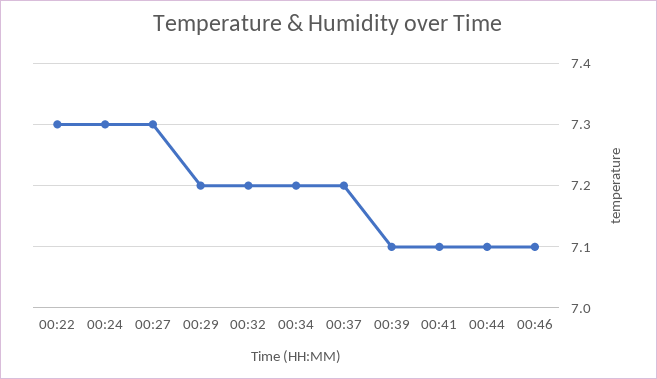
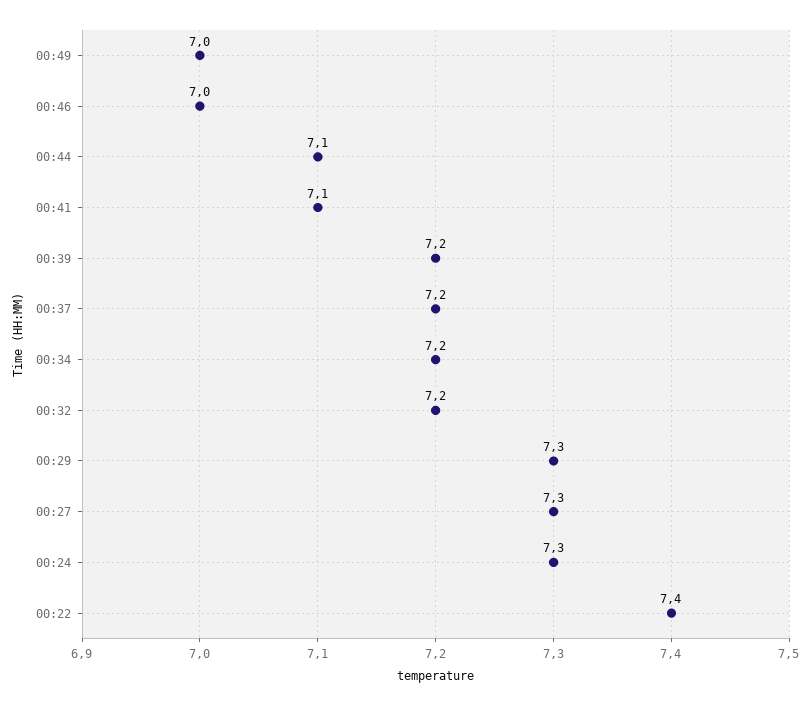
00:22: 7.3 -> 7.4
00:29: 7.2 -> 7.3
00:39: 7.1 -> 7.2
00:46: 7.1 -> 7
00:49: none -> 7

